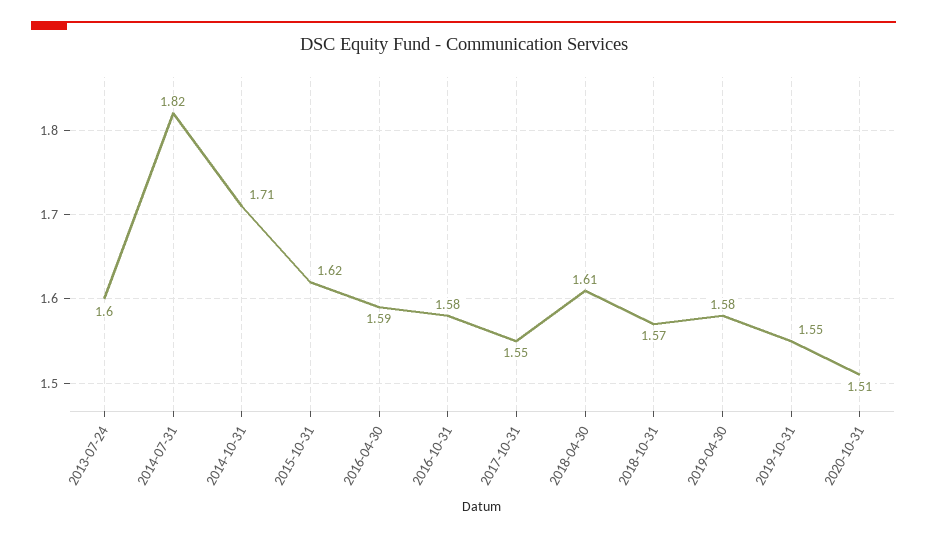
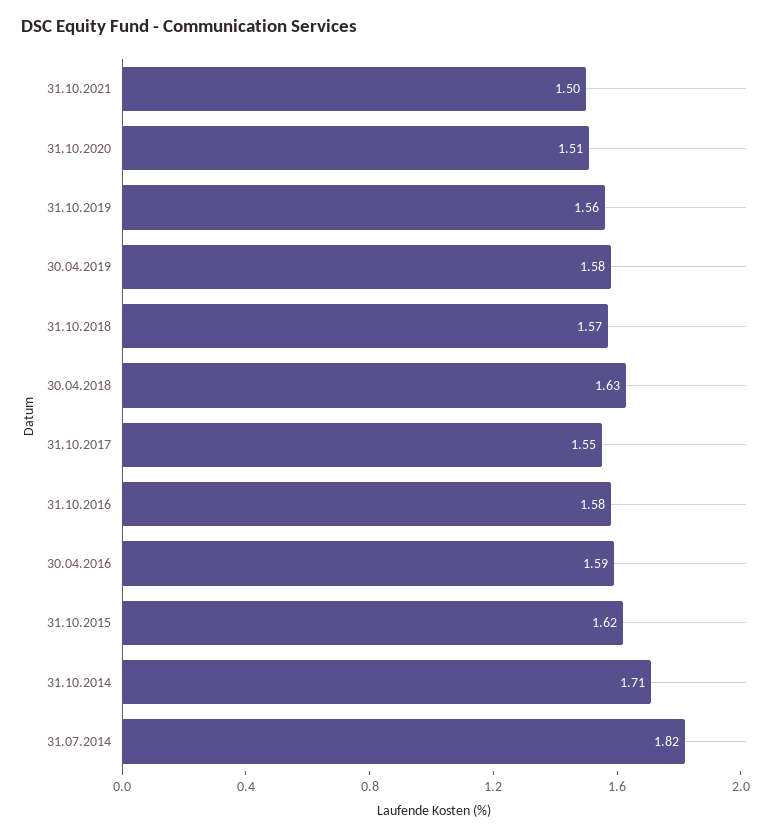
2013-07-24: 1.6 -> none
2018-04-30: 1.61 -> 1.63
2019-10-31: 1.55 -> 1.56
31.10.2021: none -> 1.5

